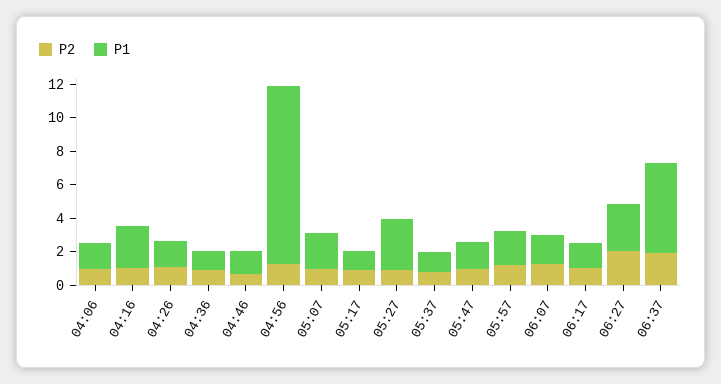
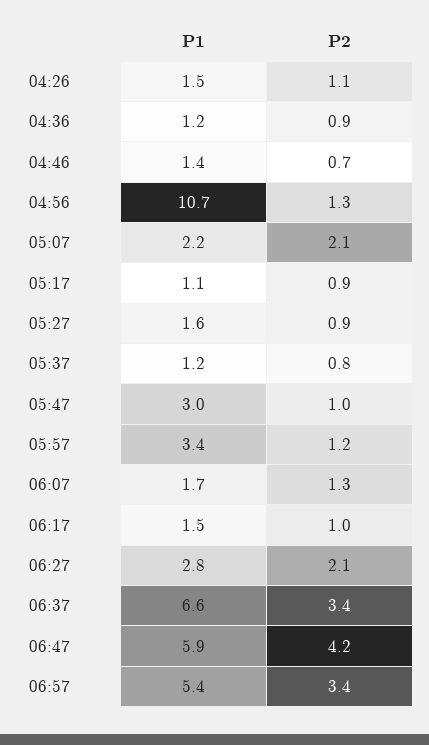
P2, 04:06: 1 -> none
P1, 04:06: 1.5 -> none
P2, 04:16: 1 -> none
P1, 04:16: 2.5 -> none
P2, 05:07: 1 -> 2.1
P1, 05:27: 3 -> 1.6
P1, 05:47: 1.5 -> 3
P1, 05:57: 2 -> 3.4
P2, 06:37: 2 -> 3.4
P1, 06:37: 5.5 -> 6.6
P1, 06:47: none -> 5.9
P2, 06:47: none -> 4.2
P1, 06:57: none -> 5.4
P2, 06:57: none -> 3.4

